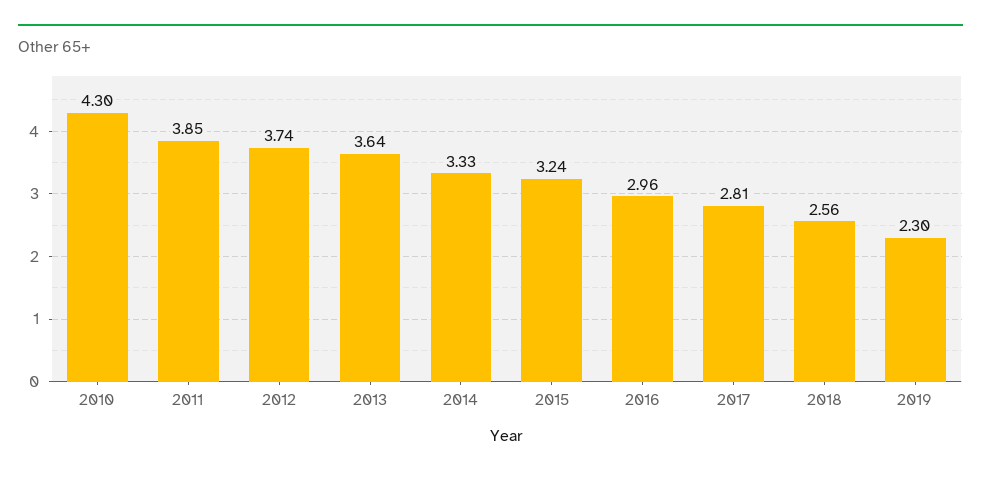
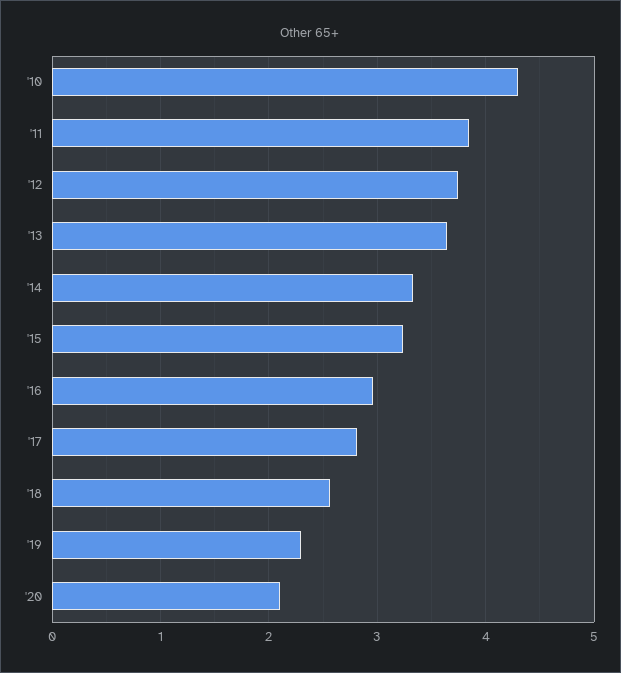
'20: none -> 2.1

